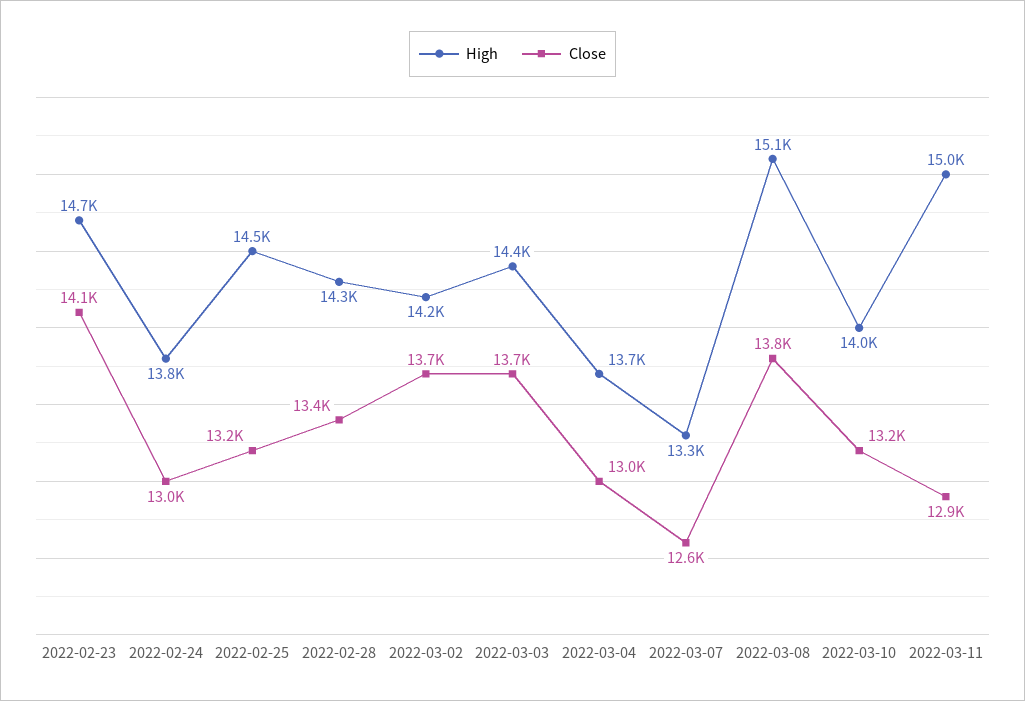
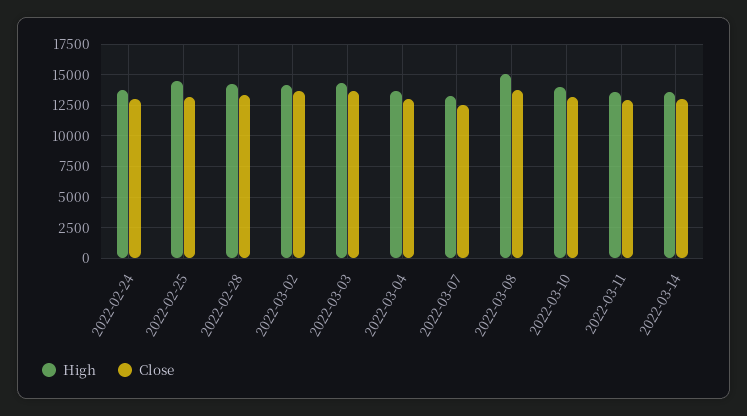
High, 2022-02-23: 14700 -> none
Close, 2022-02-23: 14100 -> none
High, 2022-03-11: 15000 -> 13500
High, 2022-03-14: none -> 13500
Close, 2022-03-14: none -> 13000

